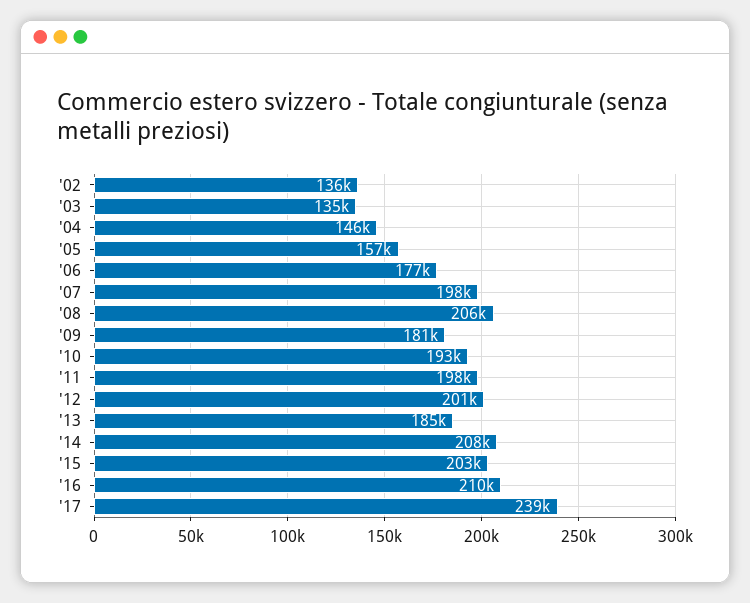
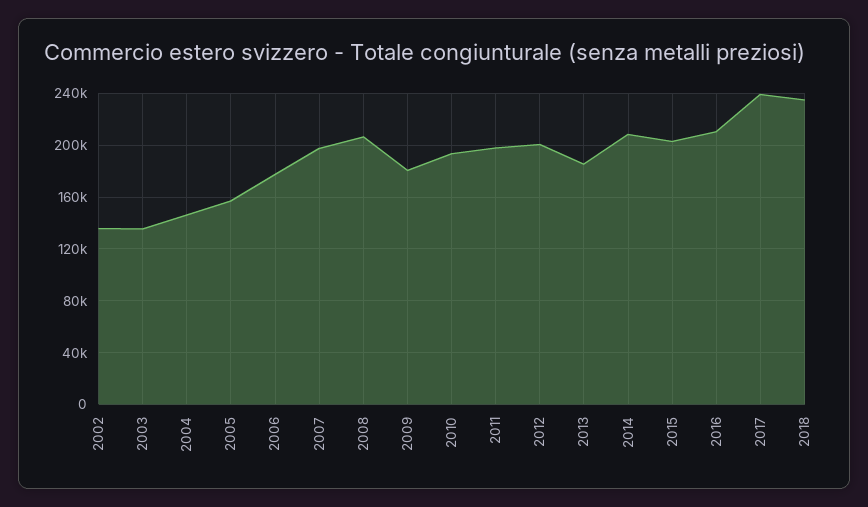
2018: none -> 235000

